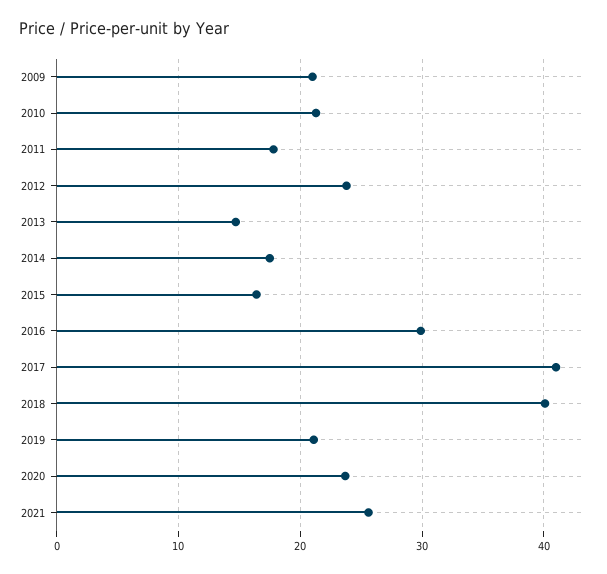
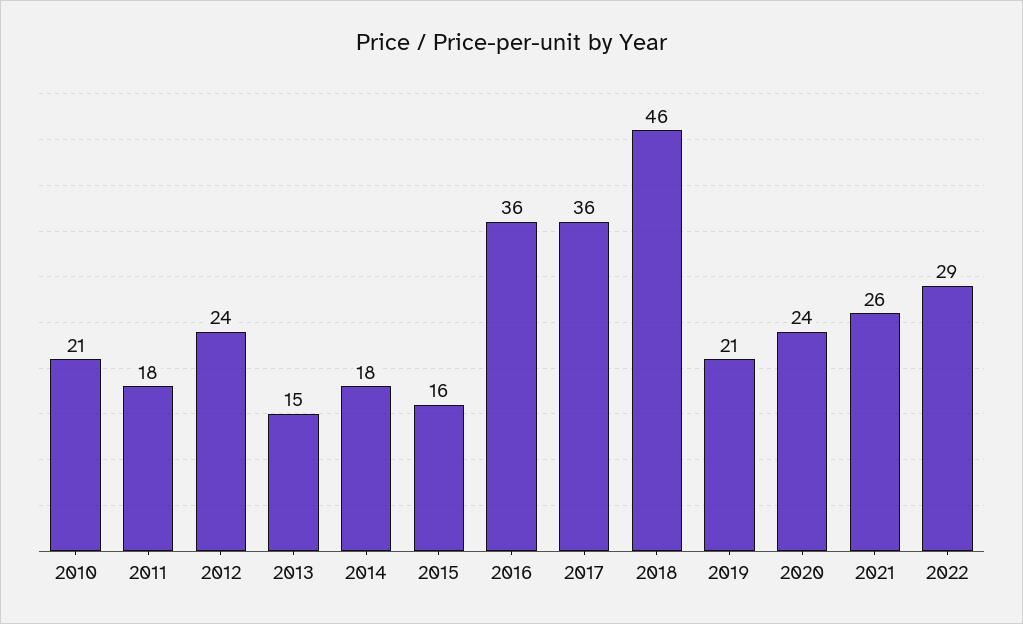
2009: 21 -> none
2016: 30 -> 36
2017: 41 -> 36
2018: 40 -> 46
2022: none -> 29

